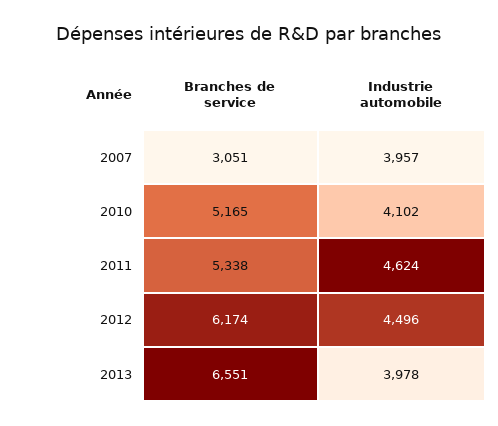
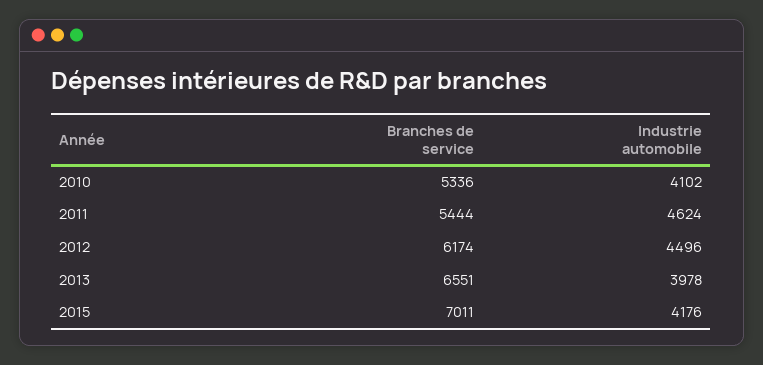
Branches de service, 2007: 3051 -> none
Industrie automobile, 2007: 3957 -> none
Branches de service, 2010: 5165 -> 5336
Branches de service, 2011: 5338 -> 5444
Branches de service, 2015: none -> 7011
Industrie automobile, 2015: none -> 4176

